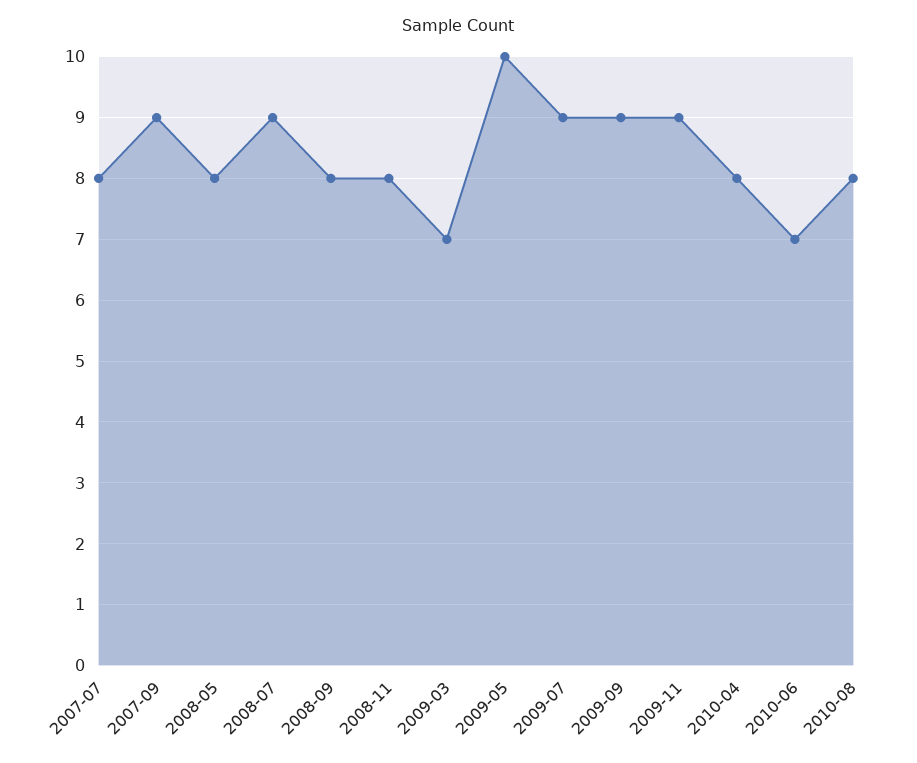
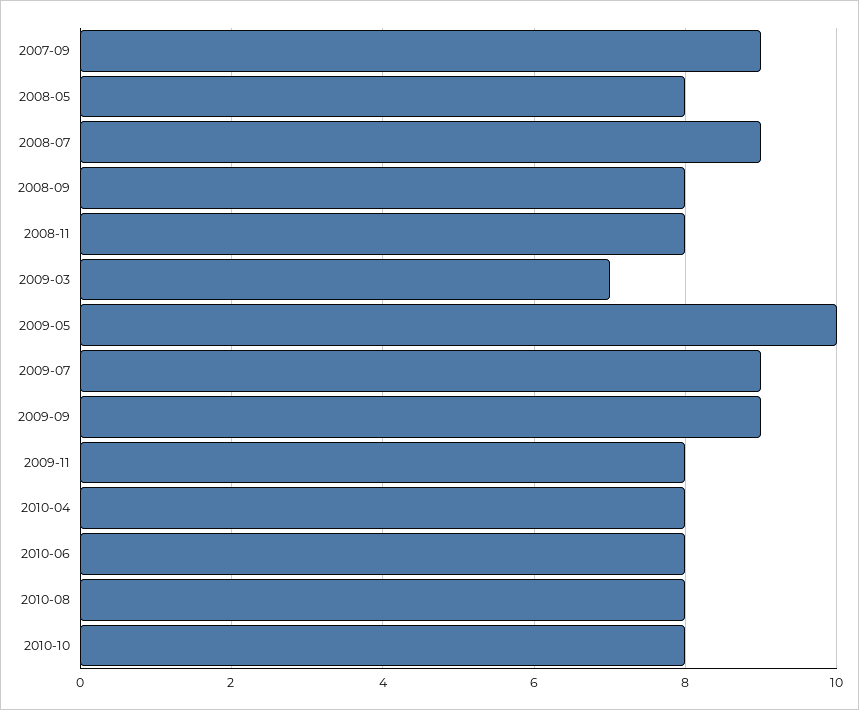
2007-07: 8 -> none
2009-11: 9 -> 8
2010-06: 7 -> 8
2010-10: none -> 8

